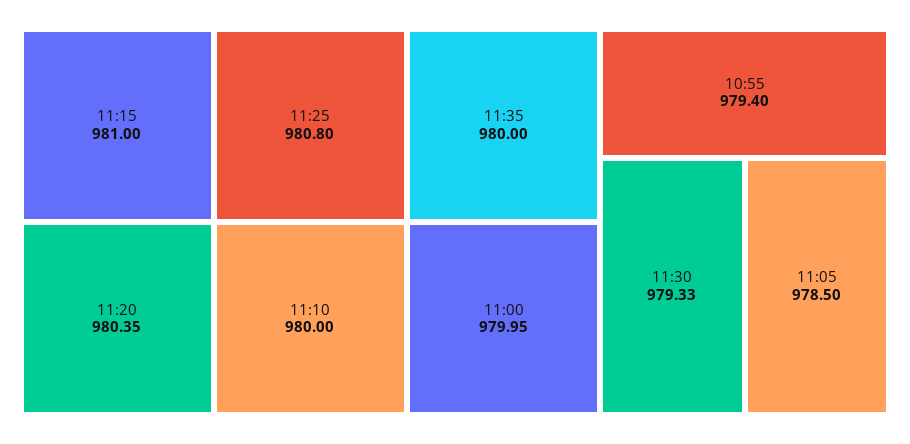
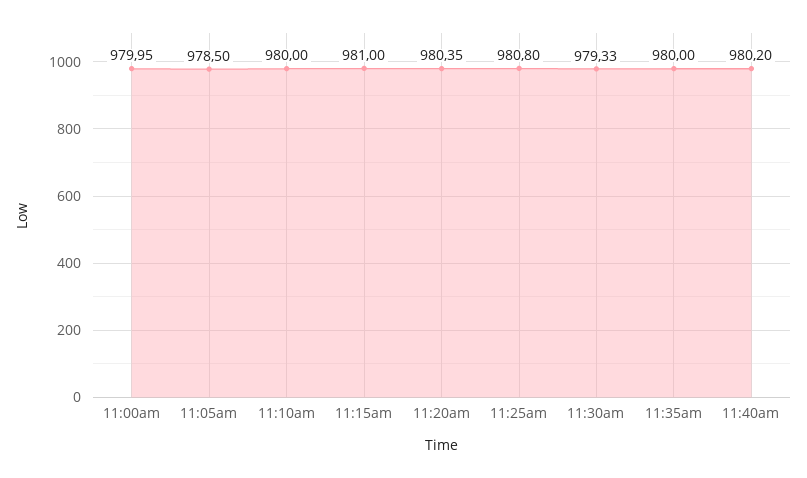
10:55: 979.4 -> none
11:40am: none -> 980.2

